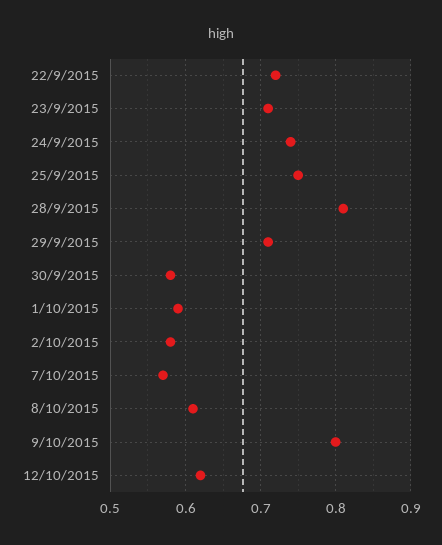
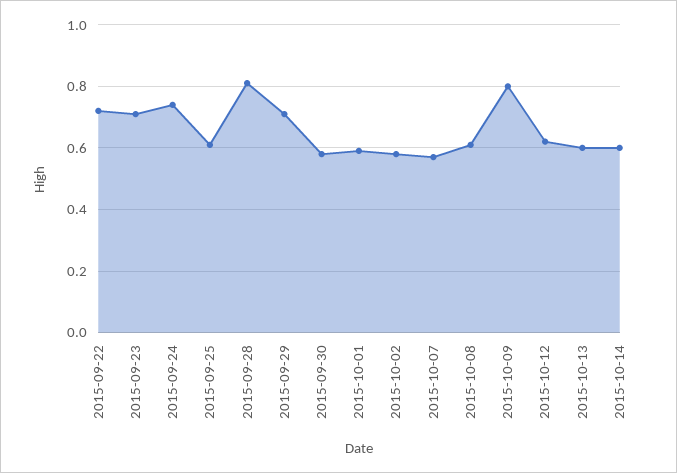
25/9/2015: 0.75 -> 0.6
2015-10-13: none -> 0.6
2015-10-14: none -> 0.6

